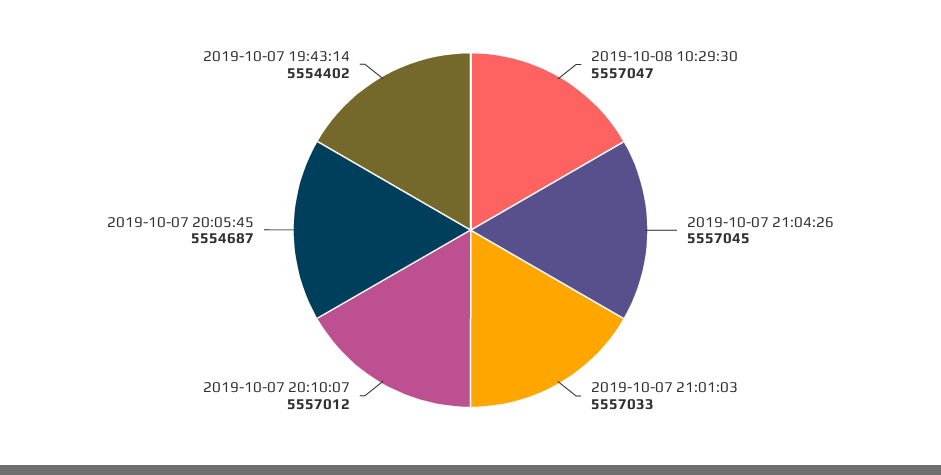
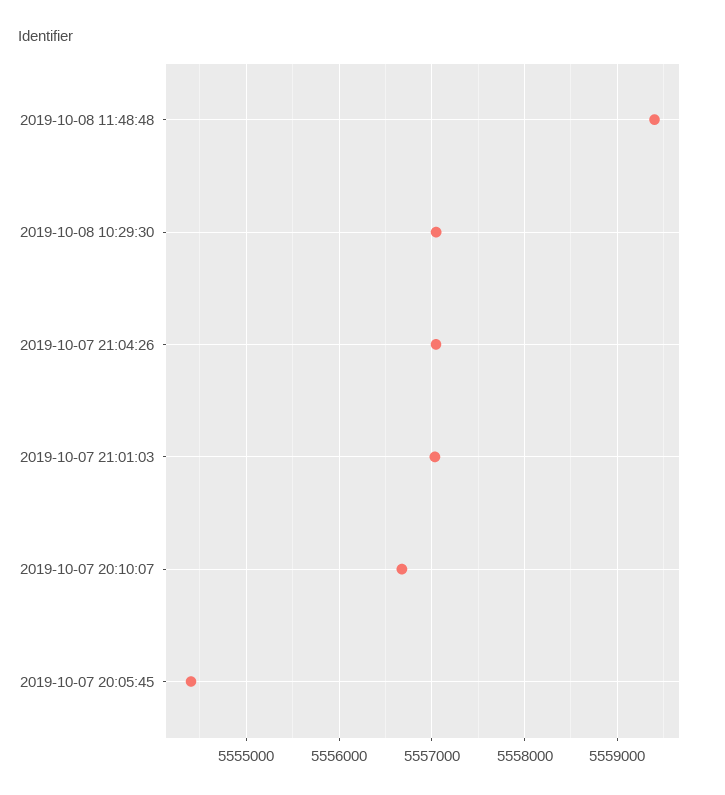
2019-10-07 20:10:07: 5557012 -> 5556700
2019-10-07 20:05:45: 5554687 -> 5554400
2019-10-07 19:43:14: 5554402 -> none
2019-10-08 11:48:48: none -> 5559400

